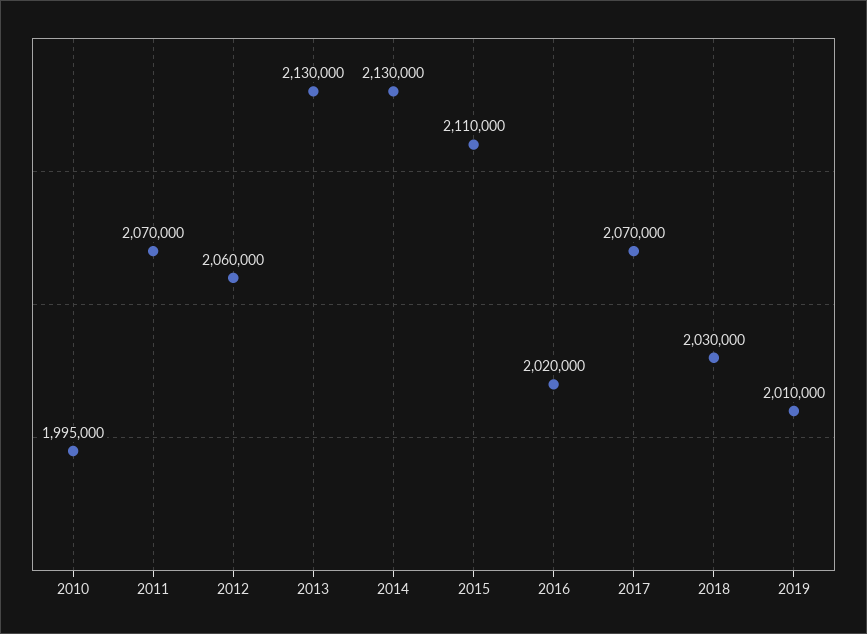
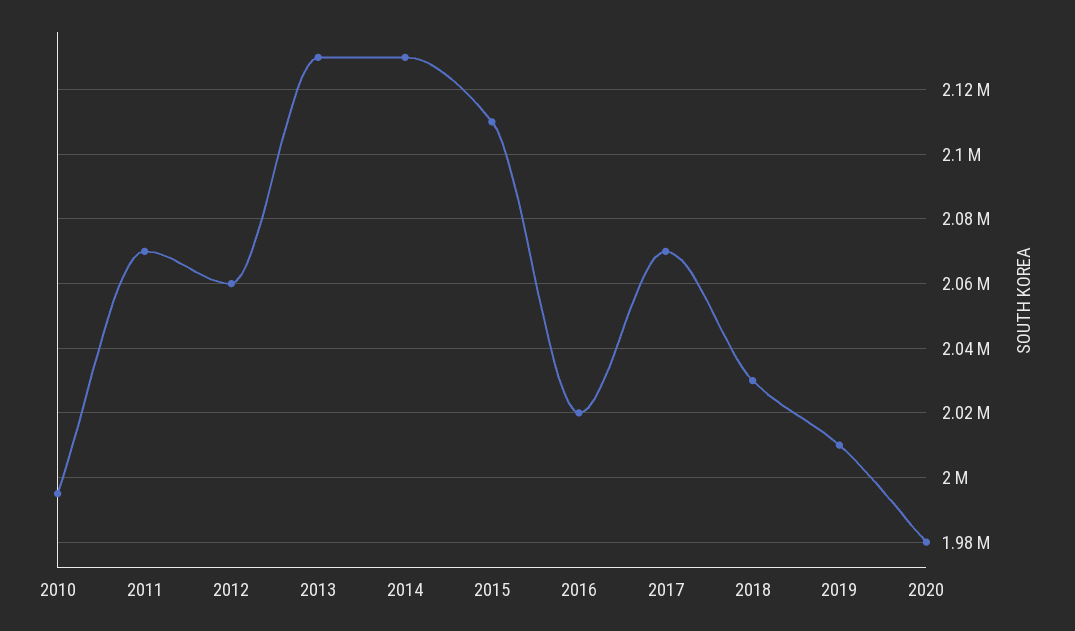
2020: none -> 1980000

